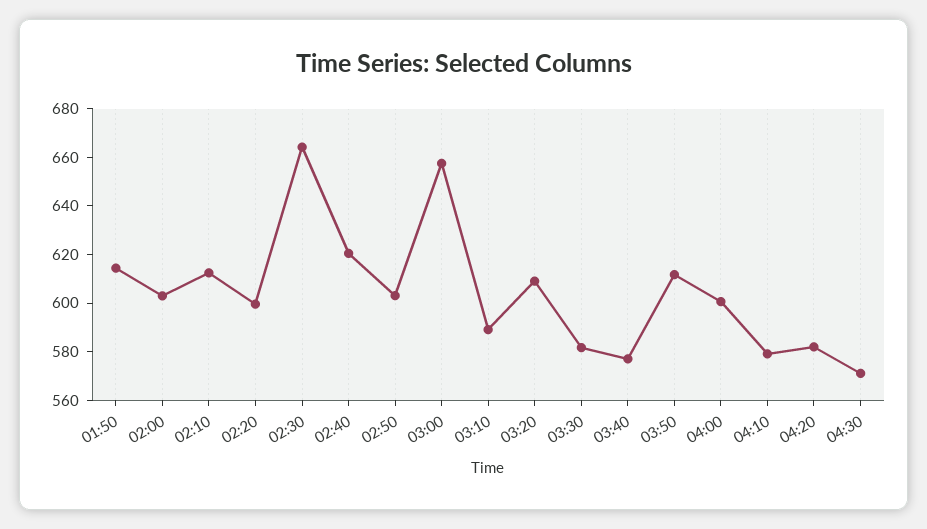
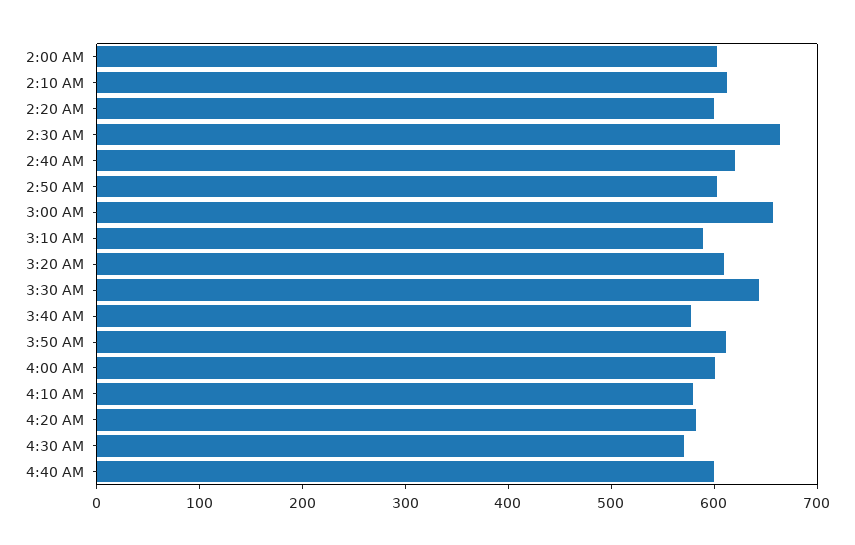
01:50: 615 -> none
03:30: 580 -> 640
4:40 AM: none -> 600

